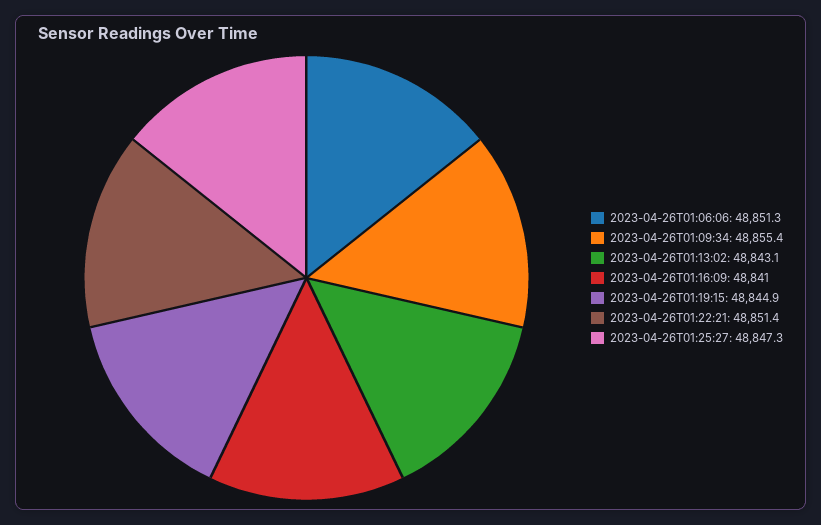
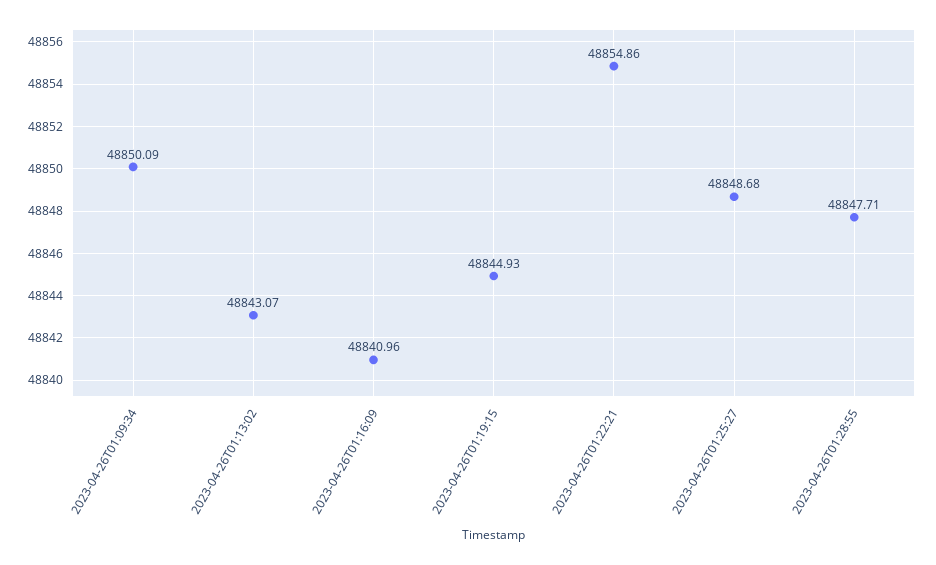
2023-04-26T01:06:06: 48851.3 -> none
2023-04-26T01:09:34: 48855.4 -> 48850.09
2023-04-26T01:22:21: 48851.4 -> 48854.86
2023-04-26T01:25:27: 48847.3 -> 48848.68
2023-04-26T01:28:55: none -> 48847.71

